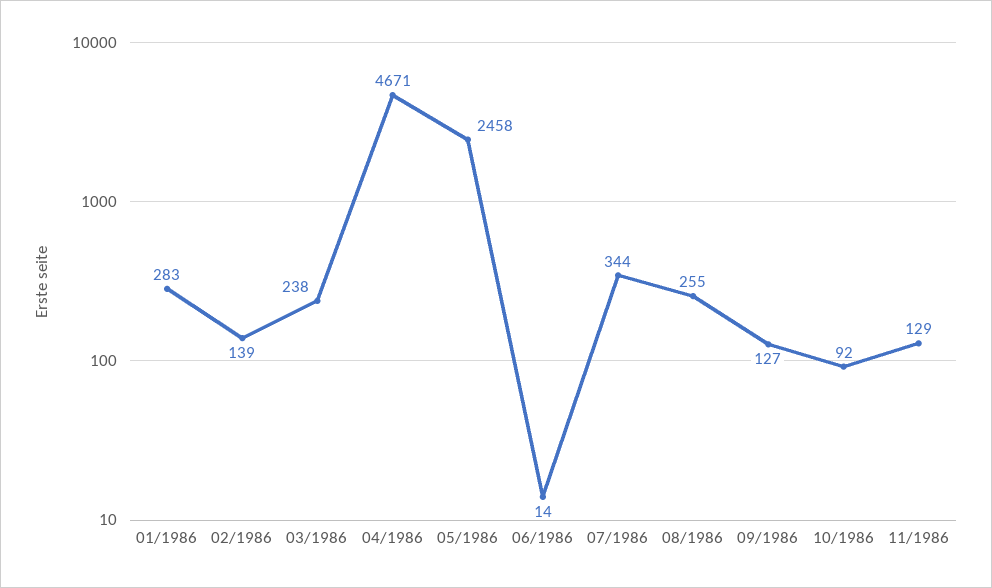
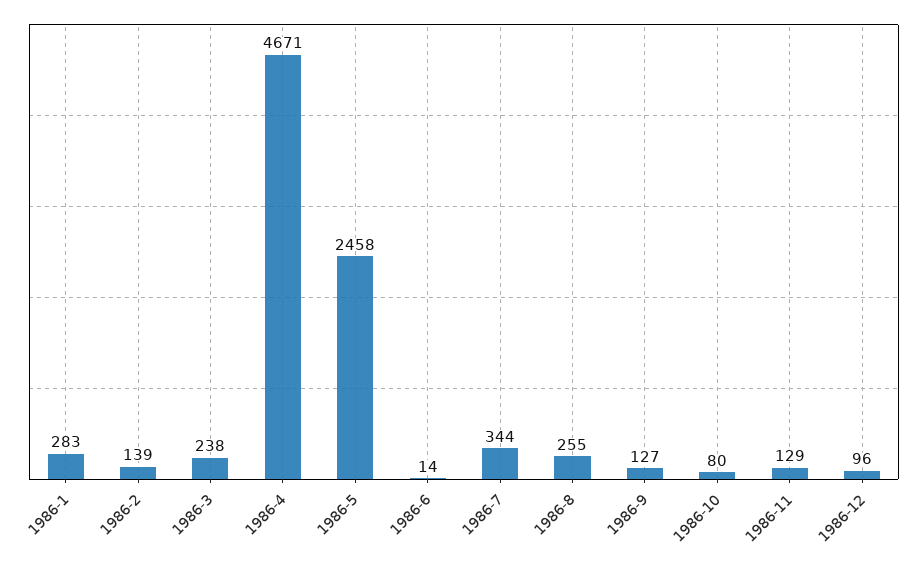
10/1986: 92 -> 80
1986-12: none -> 96

